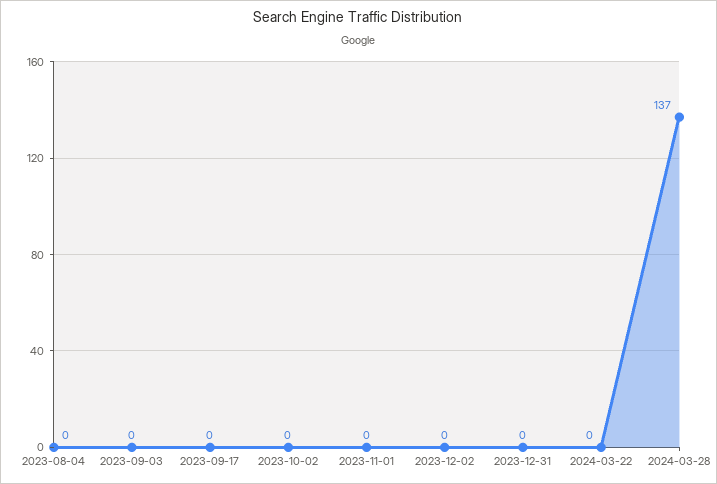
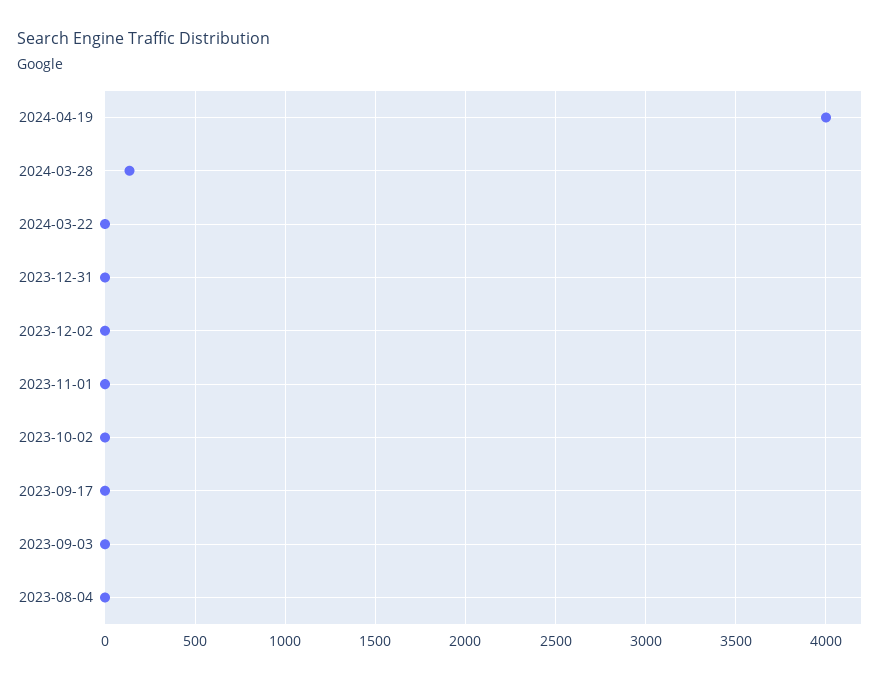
2024-04-19: none -> 4000

